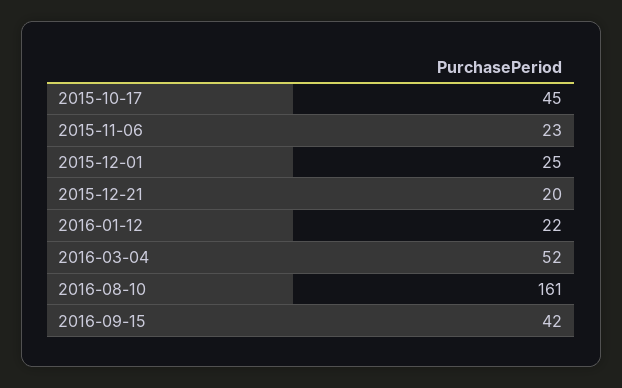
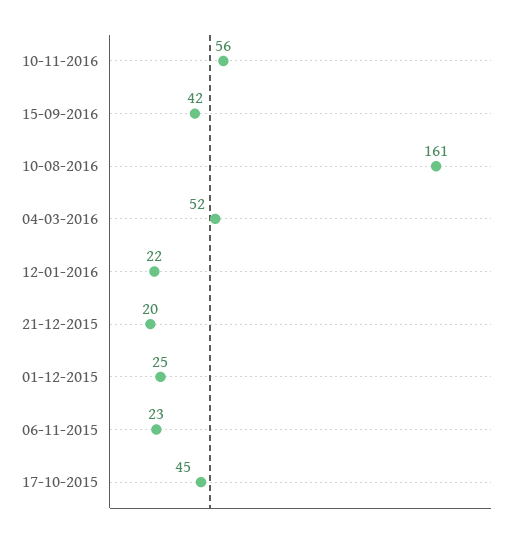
10-11-2016: none -> 56

